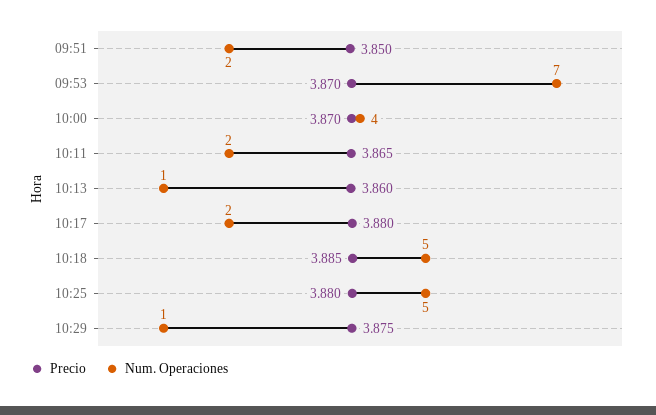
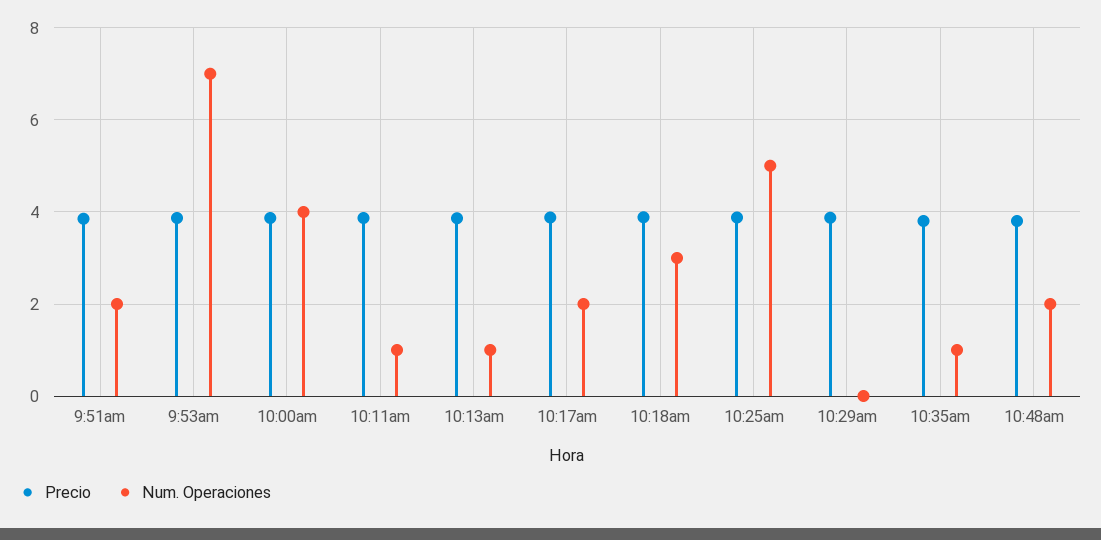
Num. Operaciones, 10:11: 2 -> 1
Num. Operaciones, 10:18: 5 -> 3
Num. Operaciones, 10:29: 1 -> 0
Precio, 10:35am: none -> 3.8
Num. Operaciones, 10:35am: none -> 1
Precio, 10:48am: none -> 3.8
Num. Operaciones, 10:48am: none -> 2

